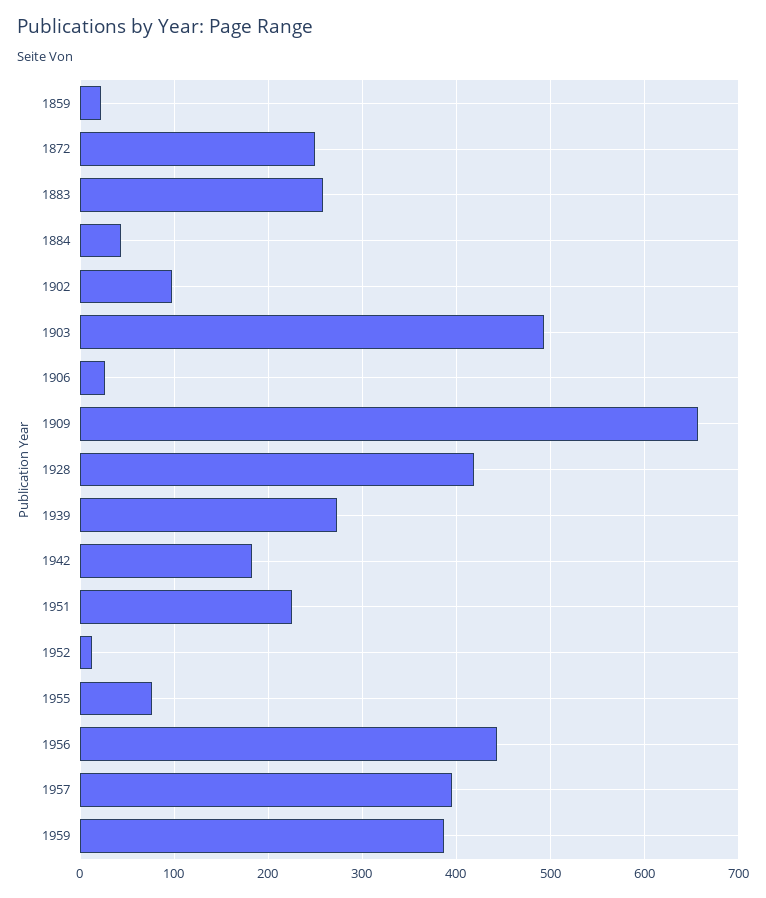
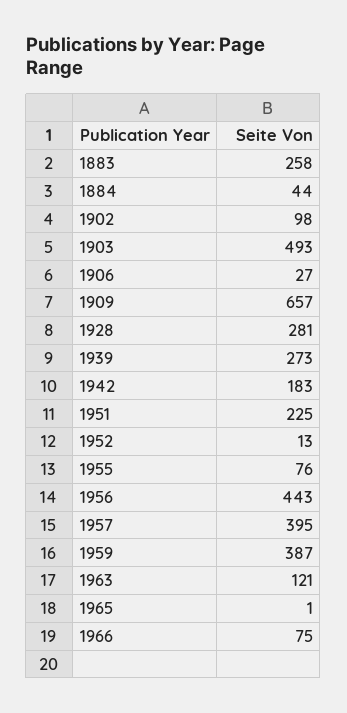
1859: 20 -> none
1872: 250 -> none
1928: 420 -> 281
1963: none -> 121
1965: none -> 1
1966: none -> 75

